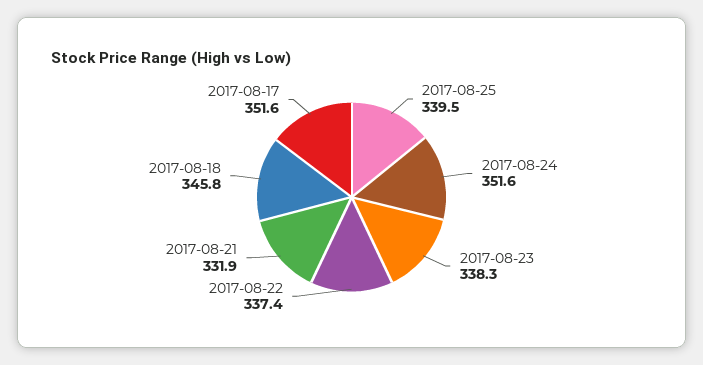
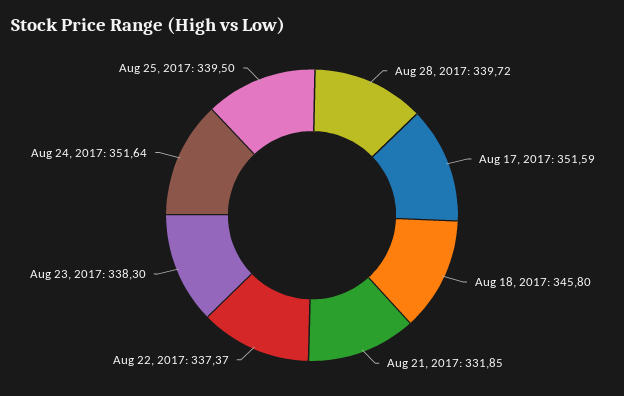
Aug 28, 2017: none -> 339.72

